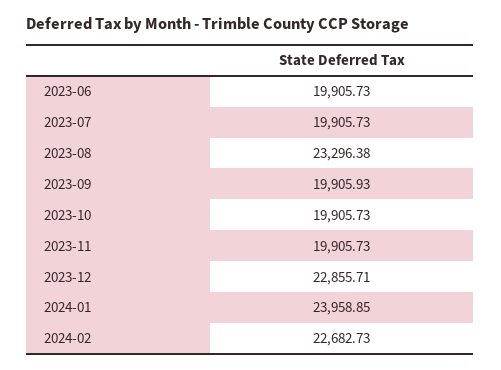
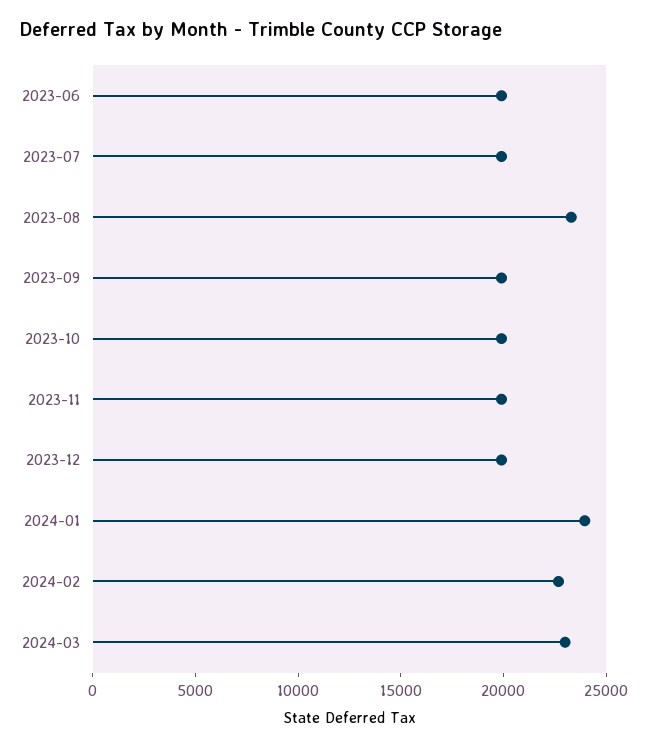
2023-12: 22855.71 -> 20000
2024-03: none -> 23000

